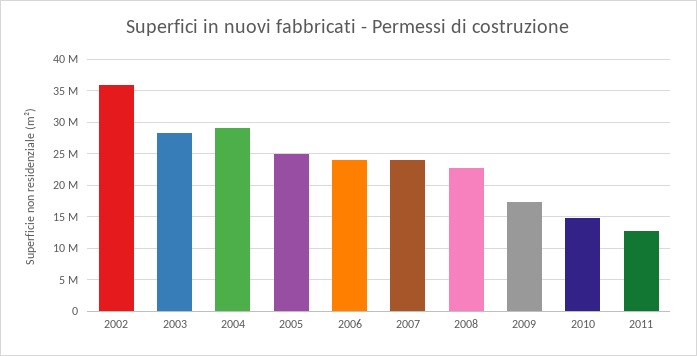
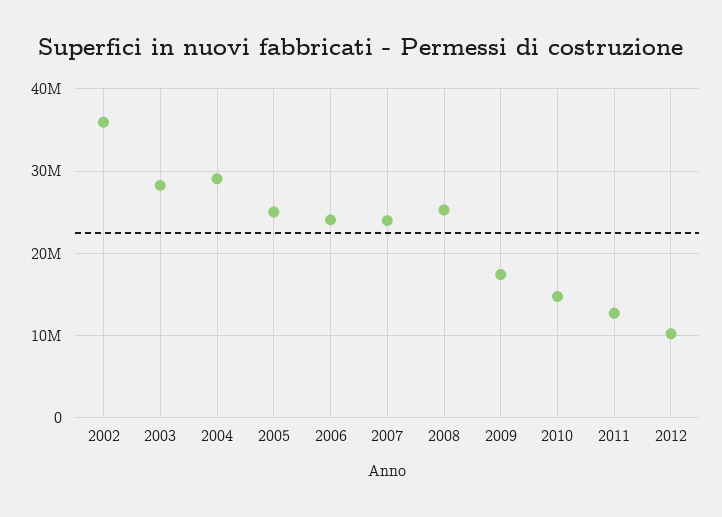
2008: 23000000 -> 25000000
2012: none -> 10000000

